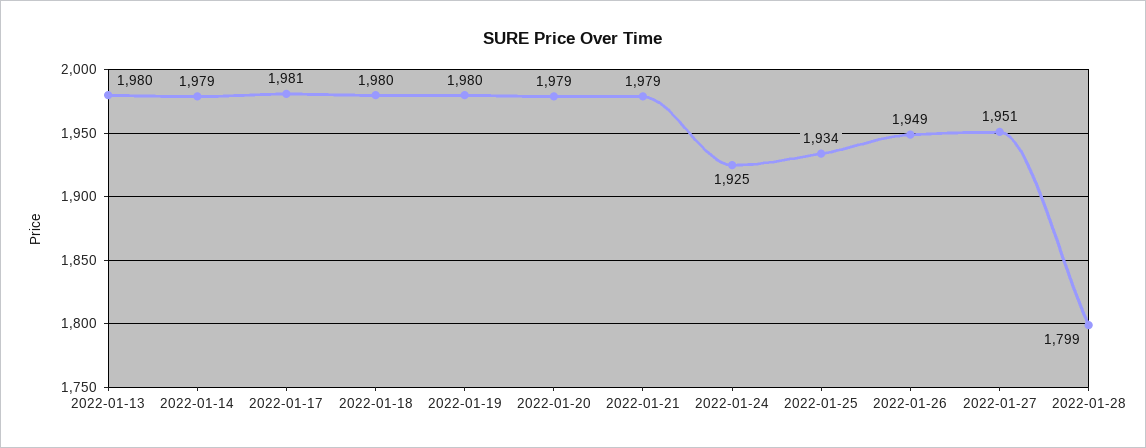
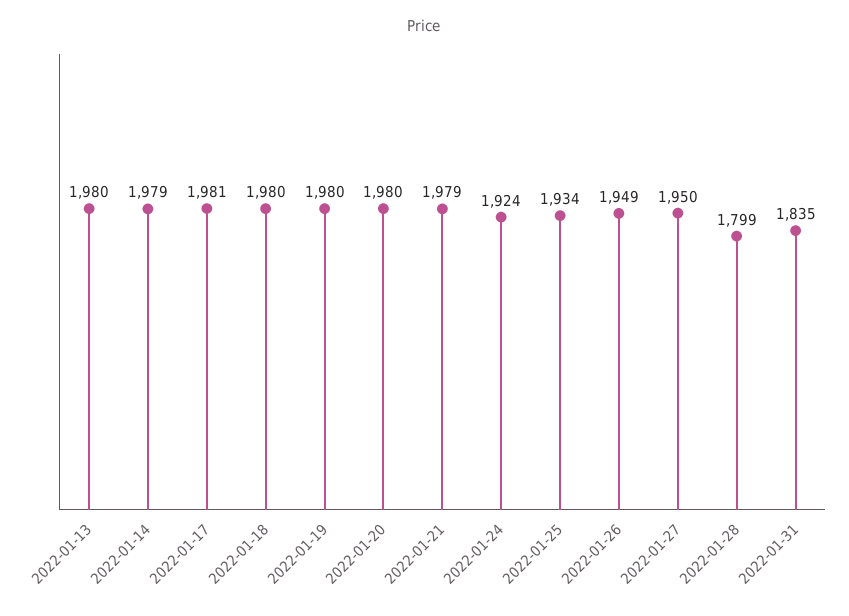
2022-01-20: 1979 -> 1980
2022-01-24: 1925 -> 1924
2022-01-27: 1951 -> 1950
2022-01-31: none -> 1835

